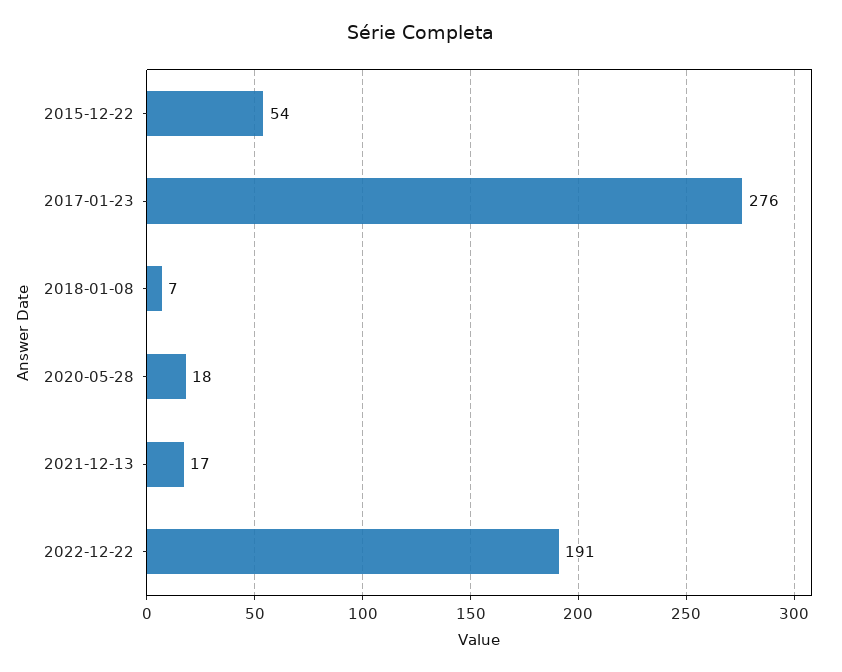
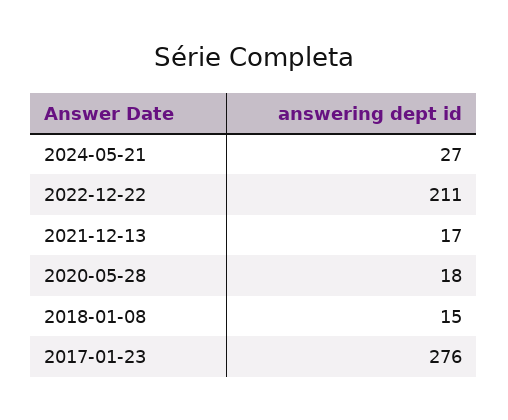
2015-12-22: 54 -> none
2018-01-08: 7 -> 15
2022-12-22: 191 -> 211
2024-05-21: none -> 27

